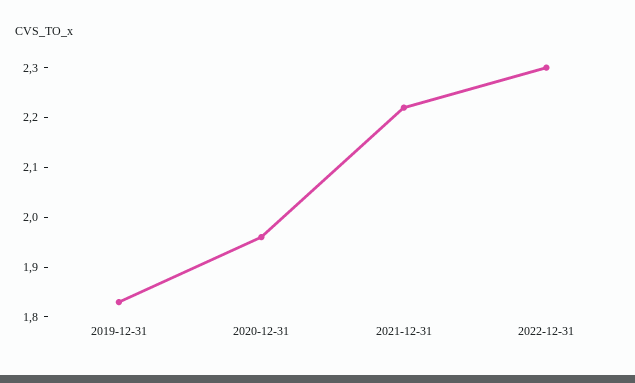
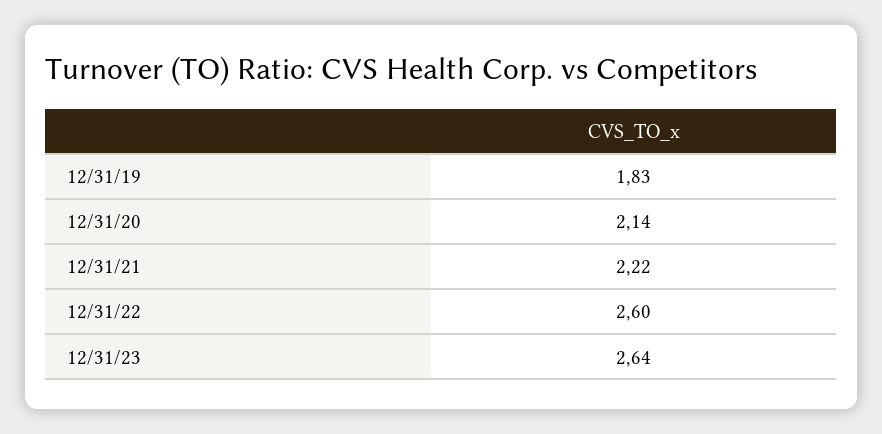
2020-12-31: 1.95 -> 2.14
2022-12-31: 2.3 -> 2.6
12/31/23: none -> 2.64

